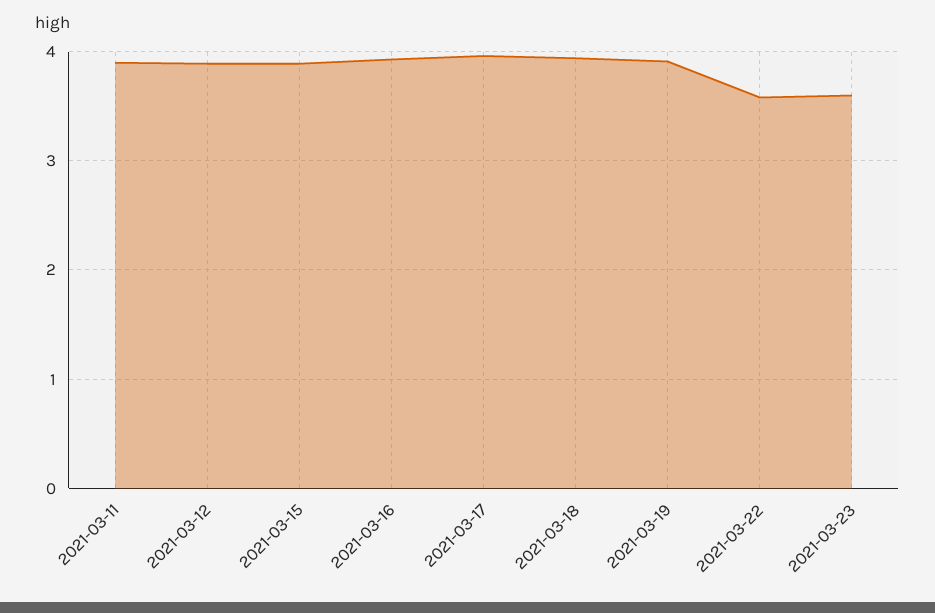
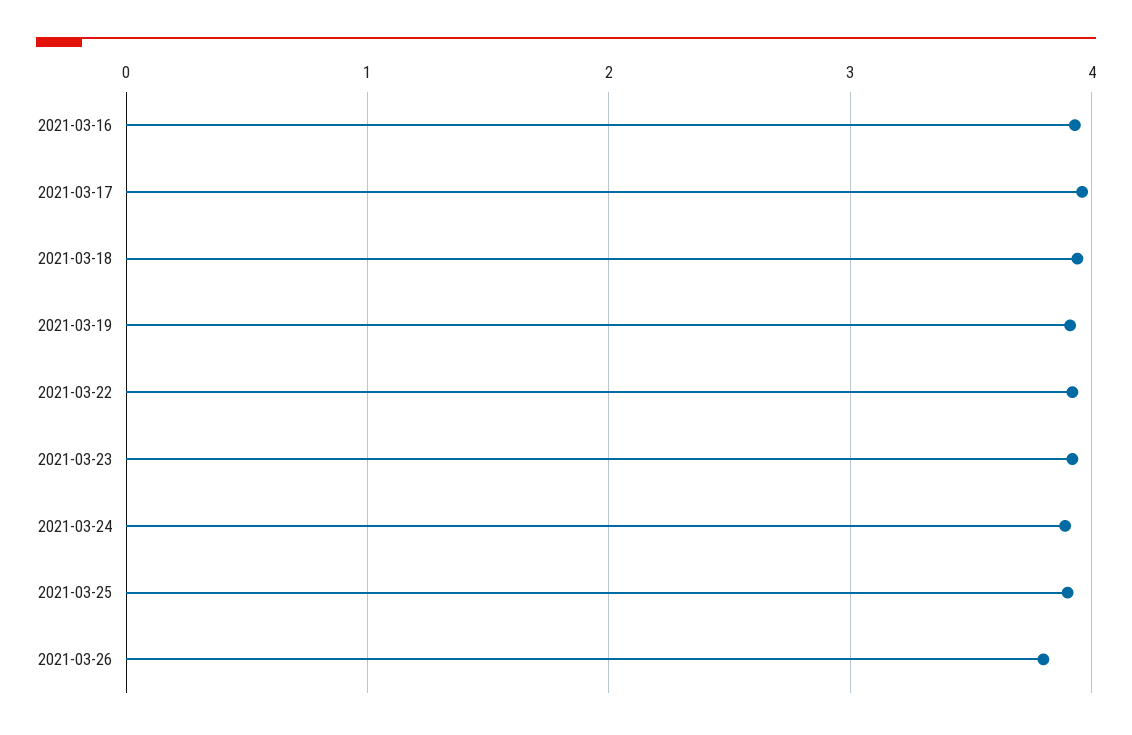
2021-03-11: 3.9 -> none
2021-03-12: 3.9 -> none
2021-03-15: 3.9 -> none
2021-03-22: 3.6 -> 3.9
2021-03-23: 3.6 -> 3.9
2021-03-24: none -> 3.9
2021-03-25: none -> 3.9
2021-03-26: none -> 3.8

